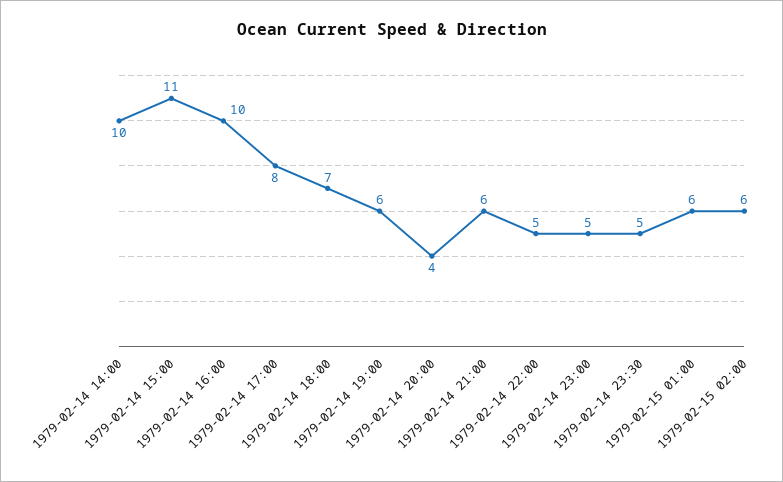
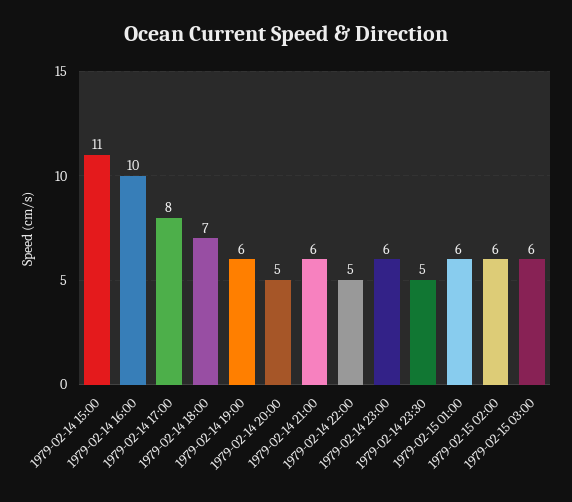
1979-02-14 14:00: 10 -> none
1979-02-14 20:00: 4 -> 5
1979-02-14 23:00: 5 -> 6
1979-02-15 03:00: none -> 6

